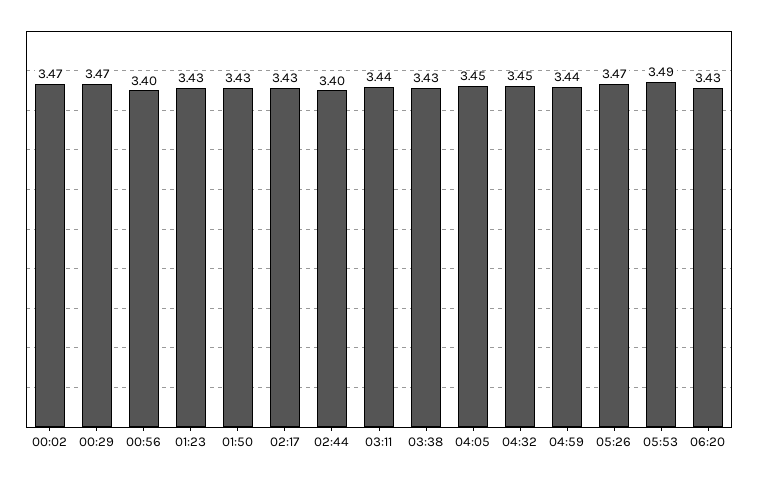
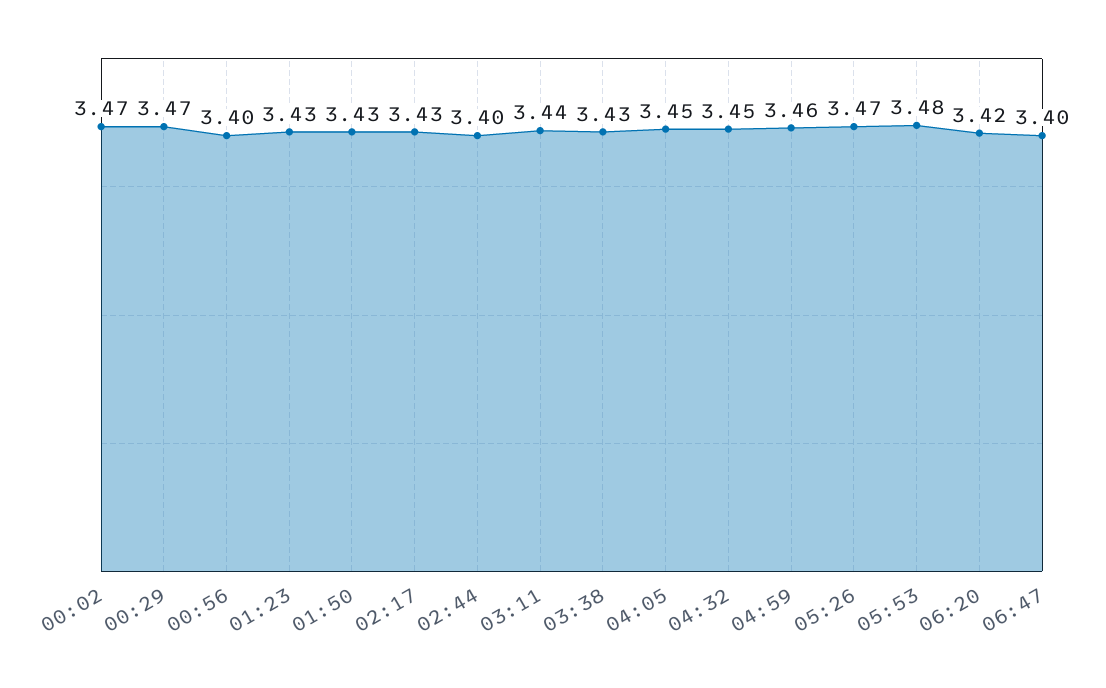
04:59: 3.44 -> 3.46
05:53: 3.49 -> 3.48
06:20: 3.43 -> 3.42
06:47: none -> 3.4

